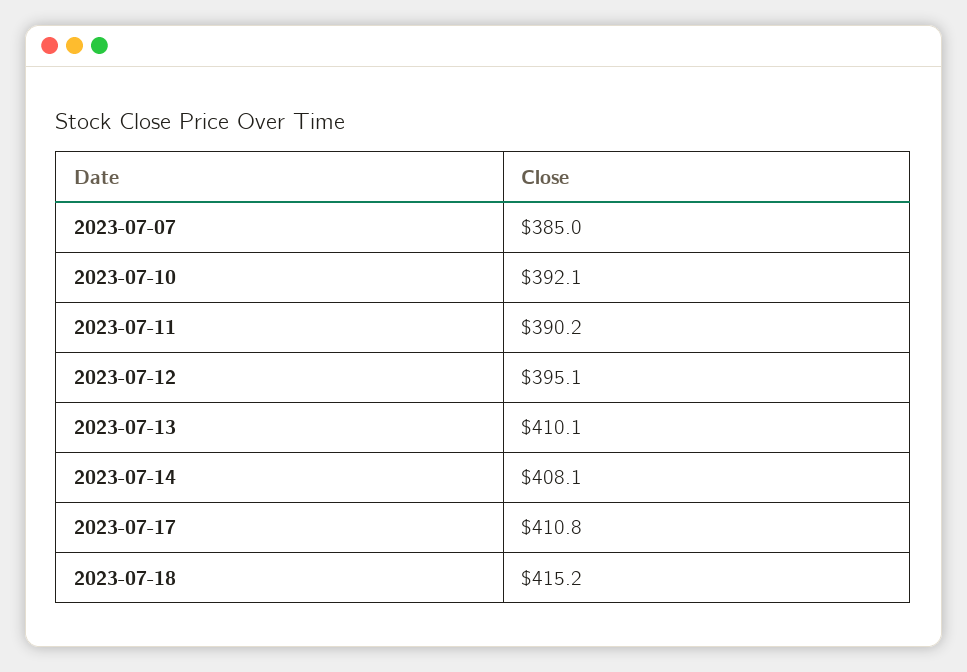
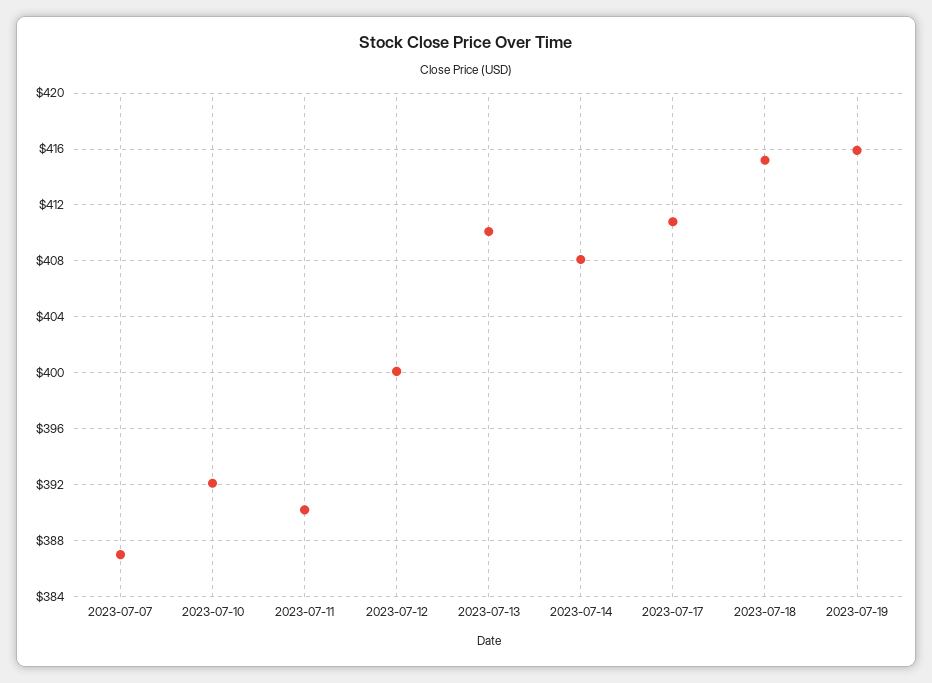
2023-07-07: 385 -> 387
2023-07-12: 395.1 -> 400
2023-07-19: none -> 416

